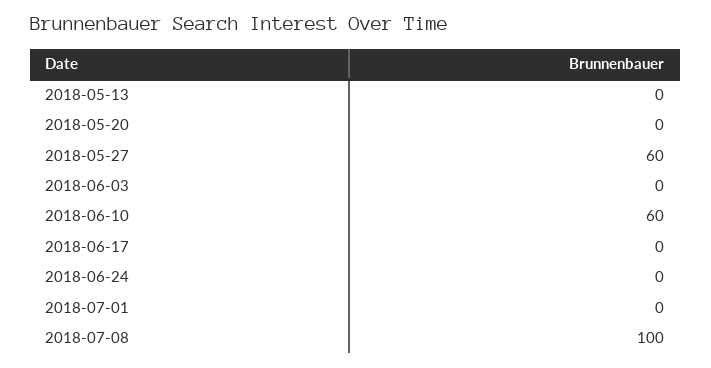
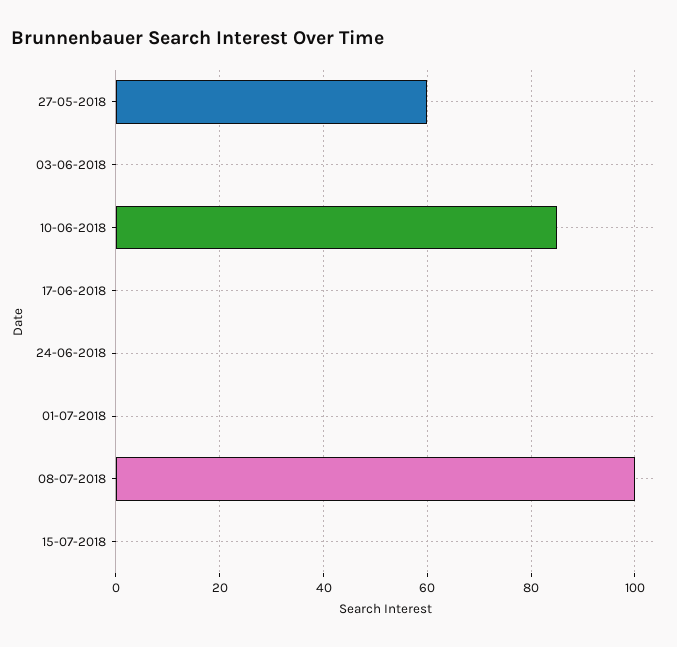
2018-05-13: 0 -> none
2018-05-20: 0 -> none
2018-06-10: 60 -> 85
15-07-2018: none -> 0

